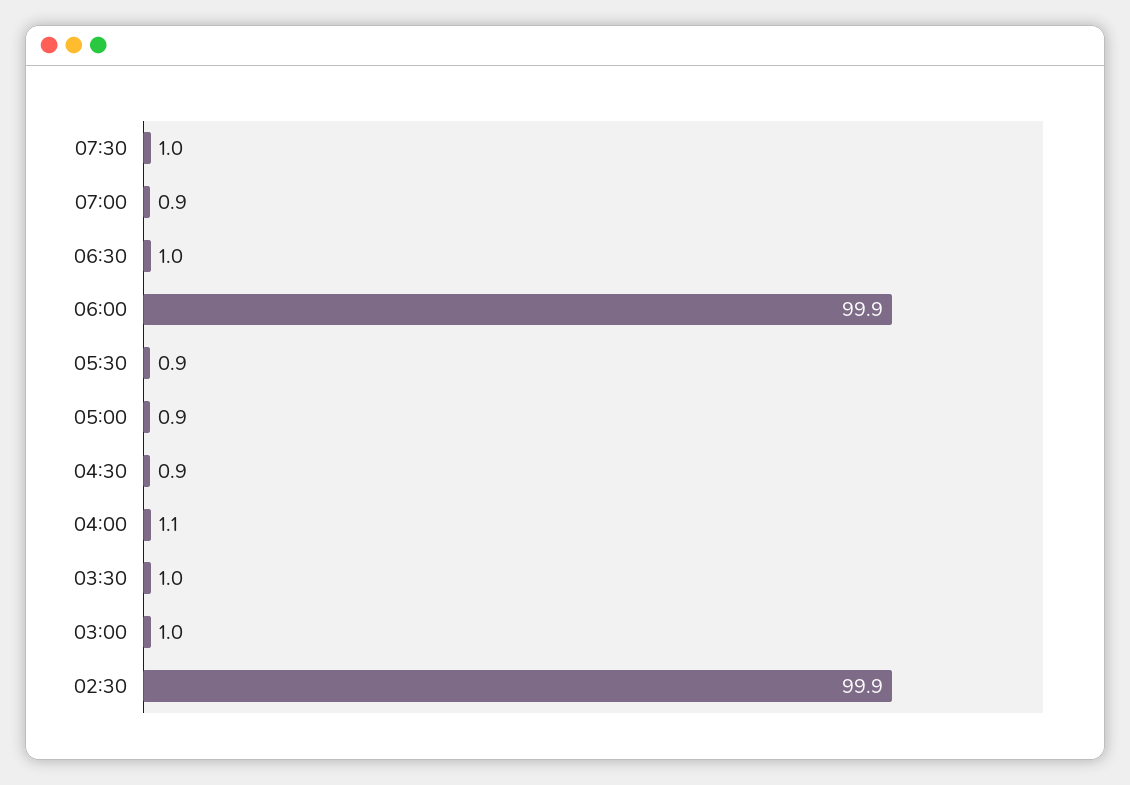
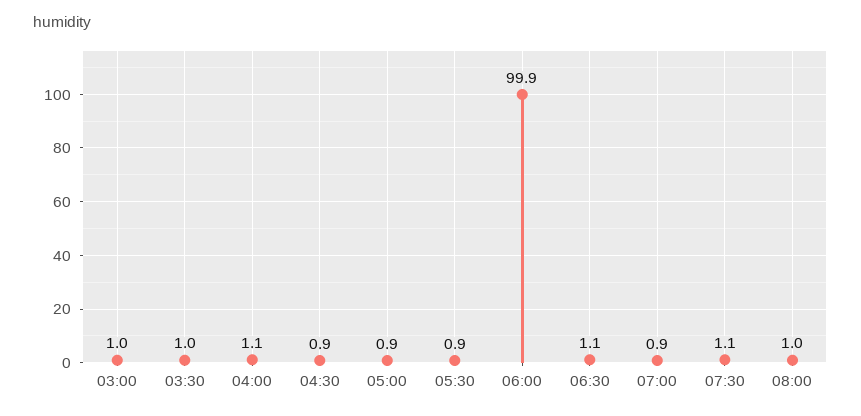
07:30: 1 -> 1.1
06:30: 1 -> 1.1
02:30: 99.9 -> none
08:00: none -> 1

